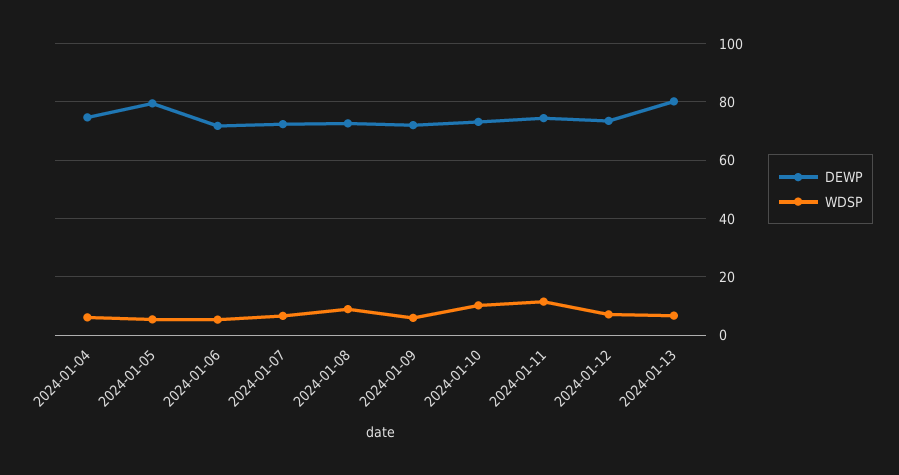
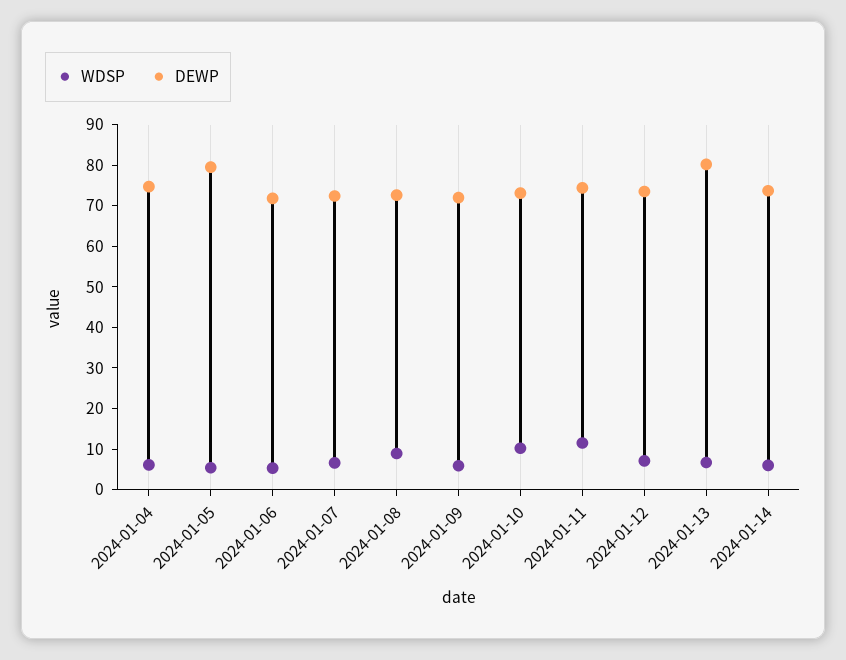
WDSP, 2024-01-14: none -> 6
DEWP, 2024-01-14: none -> 74

